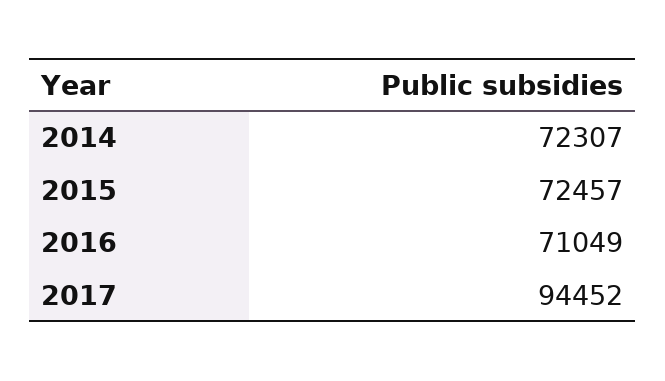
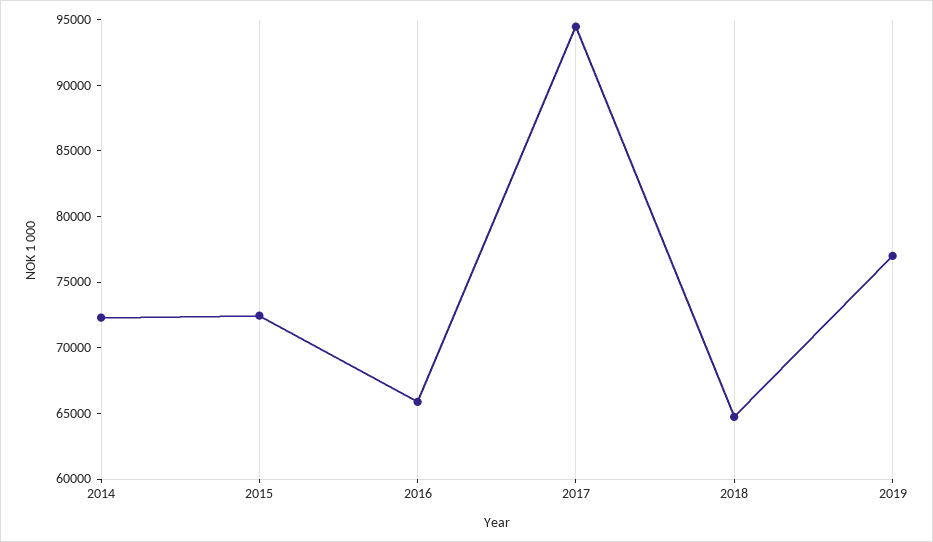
2016: 71049 -> 66000
2018: none -> 65000
2019: none -> 77000

